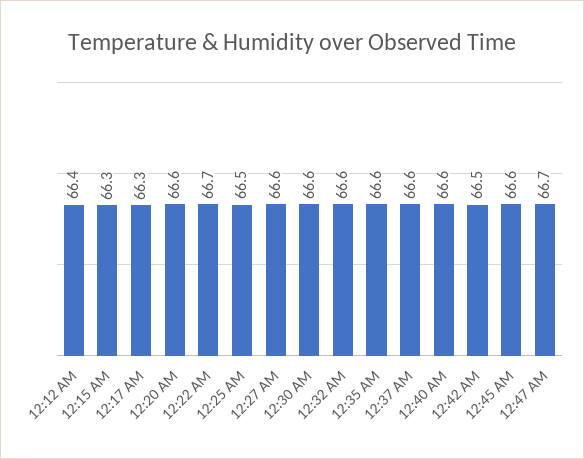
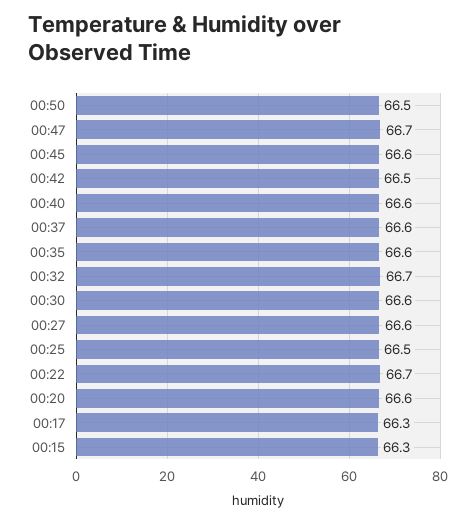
12:12 AM: 66.4 -> none
12:32 AM: 66.6 -> 66.7
00:50: none -> 66.5

